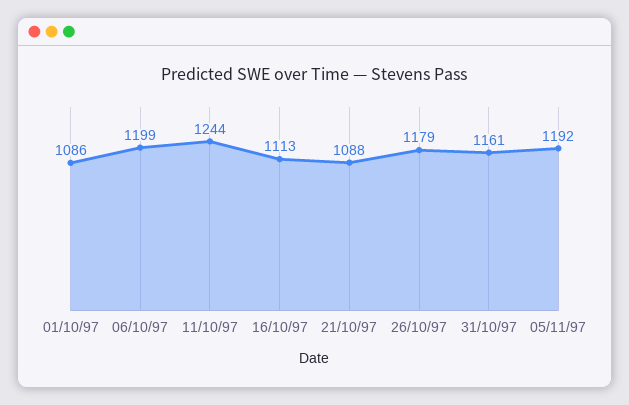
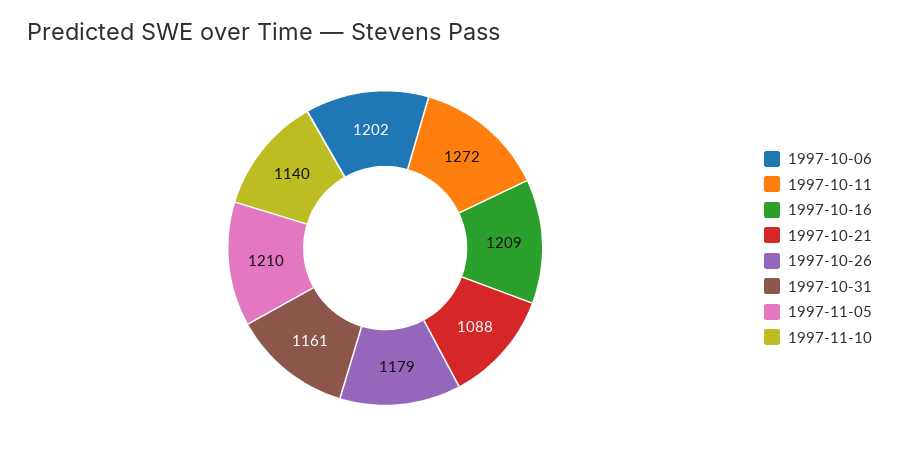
01/10/97: 1086 -> none
06/10/97: 1199 -> 1202
11/10/97: 1244 -> 1272
16/10/97: 1113 -> 1209
05/11/97: 1192 -> 1210
1997-11-10: none -> 1140

